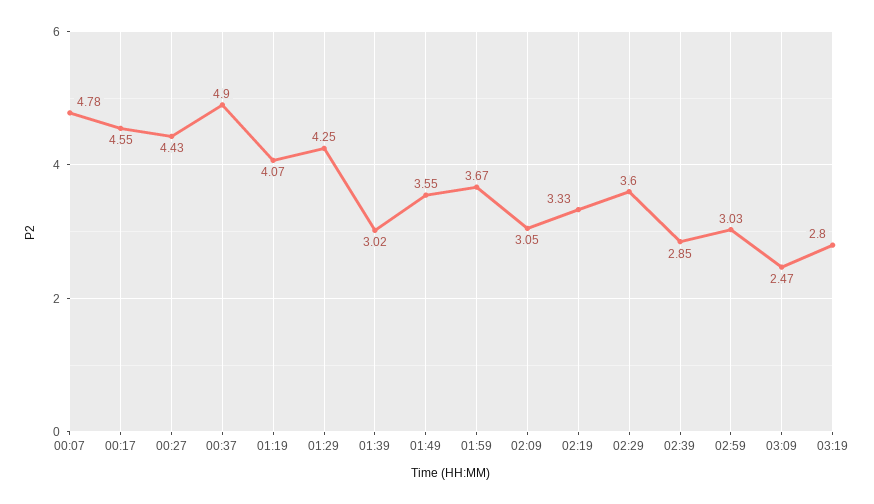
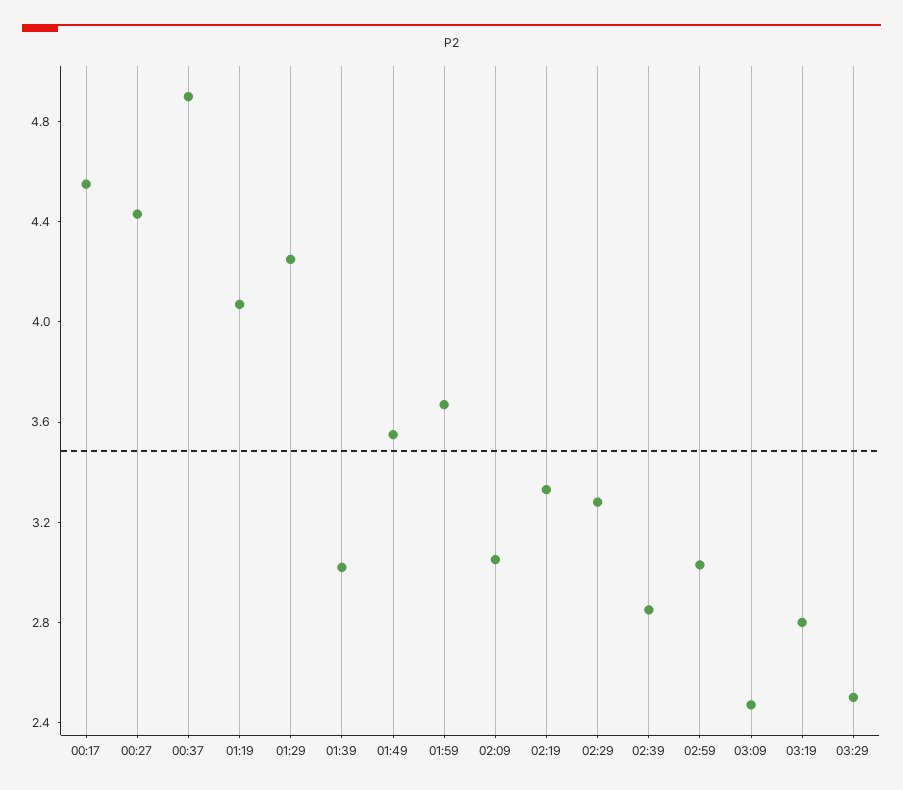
00:07: 4.78 -> none
02:29: 3.6 -> 3.3
03:29: none -> 2.5

